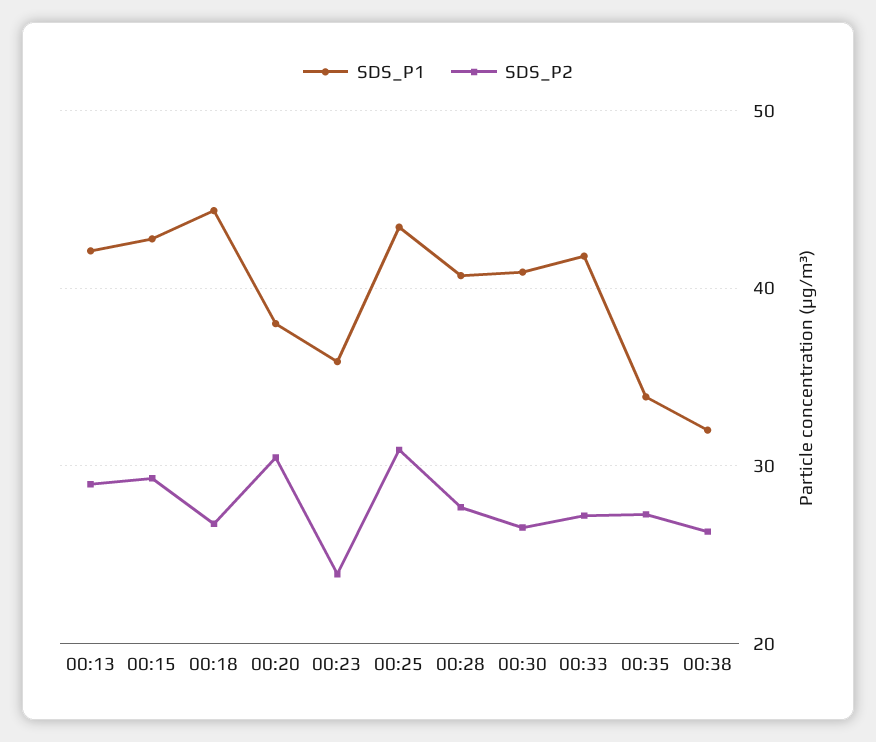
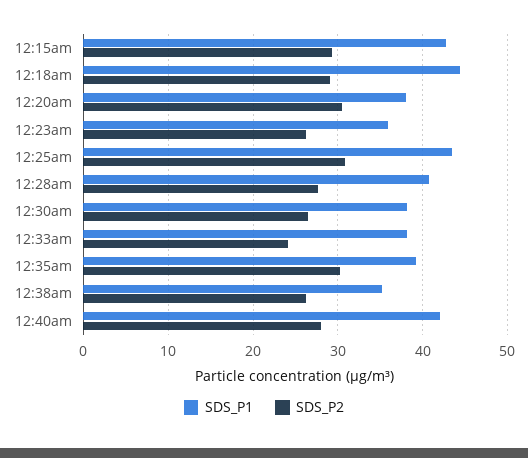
SDS_P1, 00:13: 42 -> none
SDS_P2, 00:13: 29 -> none
SDS_P2, 00:18: 27 -> 29
SDS_P2, 00:23: 24 -> 26
SDS_P1, 00:30: 41 -> 38
SDS_P1, 00:33: 42 -> 38
SDS_P2, 00:33: 27 -> 24
SDS_P1, 00:35: 34 -> 39
SDS_P2, 00:35: 27 -> 30
SDS_P1, 00:38: 32 -> 35
SDS_P1, 12:40am: none -> 42
SDS_P2, 12:40am: none -> 28

